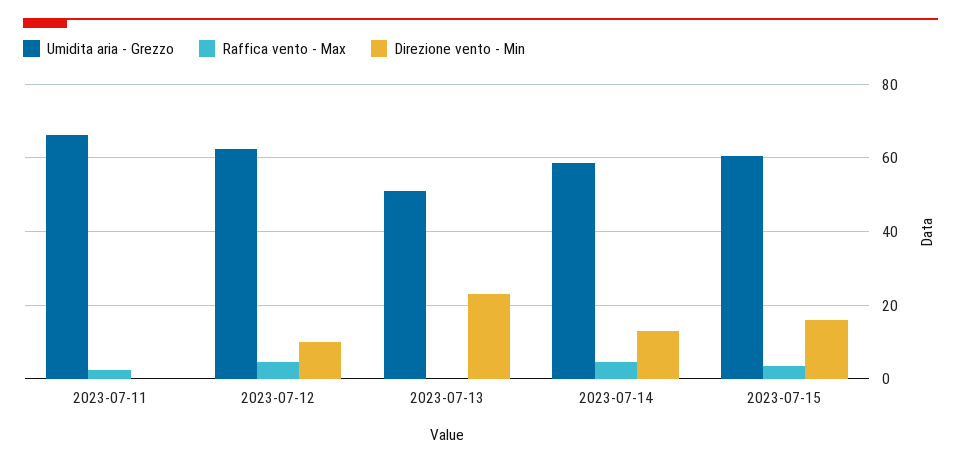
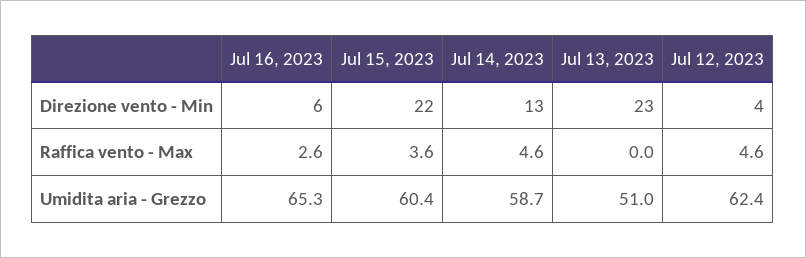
Umidita aria - Grezzo, 2023-07-11: 66 -> none
Raffica vento - Max, 2023-07-11: 2 -> none
Direzione vento - Min, 2023-07-11: 0 -> none
Direzione vento - Min, 2023-07-12: 10 -> 4
Direzione vento - Min, 2023-07-15: 16 -> 22
Direzione vento - Min, Jul 16, 2023: none -> 6
Raffica vento - Max, Jul 16, 2023: none -> 2.6
Umidita aria - Grezzo, Jul 16, 2023: none -> 65.3

